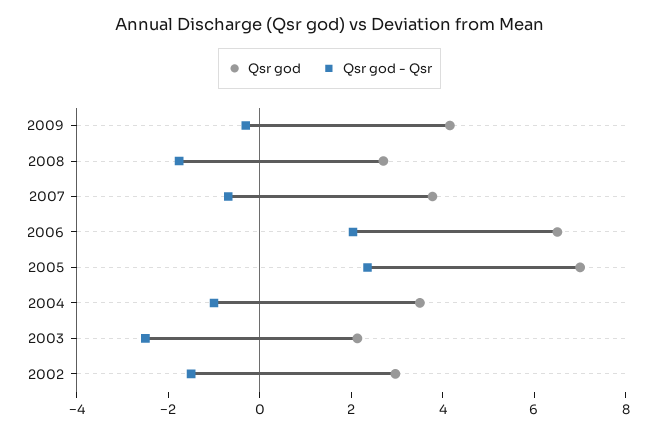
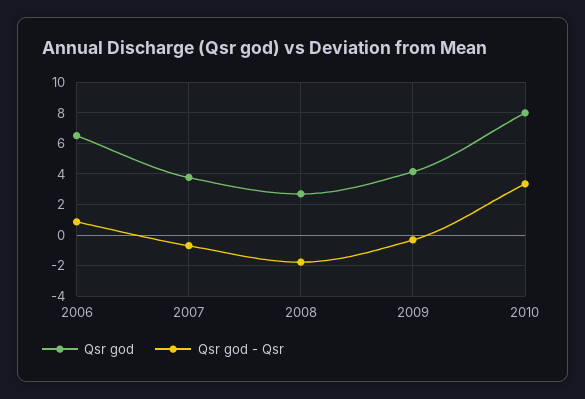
Qsr god - Qsr, 2006: 2 -> 1
Qsr god, 2005: 7 -> none
Qsr god - Qsr, 2005: 2.5 -> none
Qsr god, 2004: 3.5 -> none
Qsr god - Qsr, 2004: -1 -> none
Qsr god, 2003: 2 -> none
Qsr god - Qsr, 2003: -2.5 -> none
Qsr god, 2002: 3 -> none
Qsr god - Qsr, 2002: -1.5 -> none
Qsr god, 2010: none -> 8
Qsr god - Qsr, 2010: none -> 3.5

